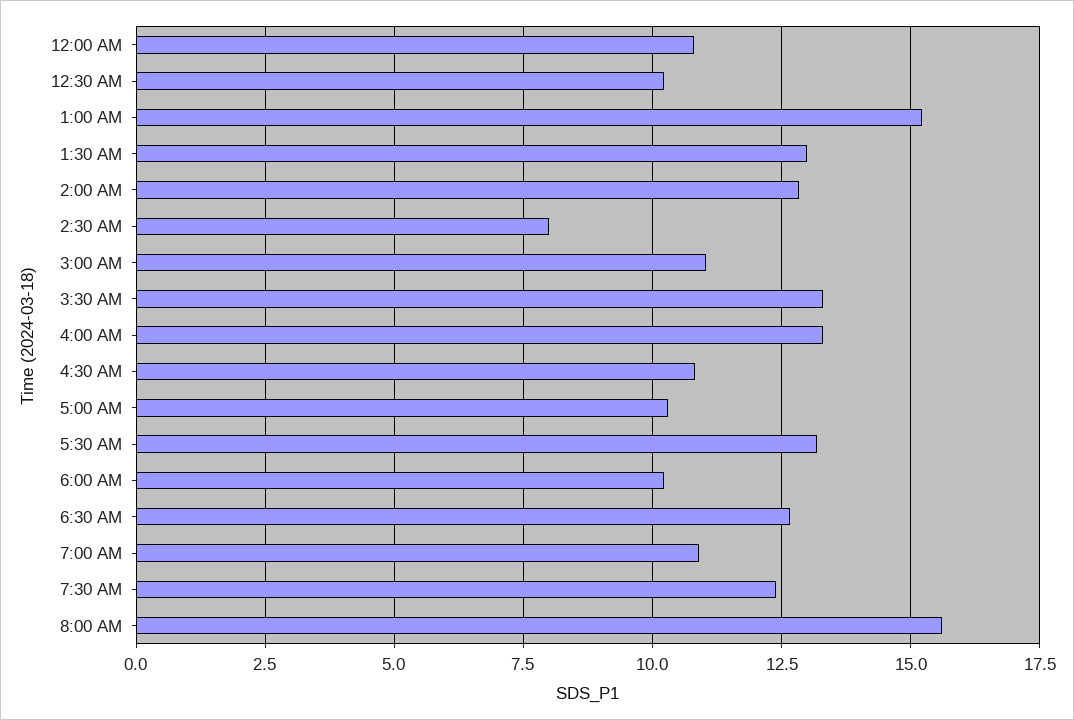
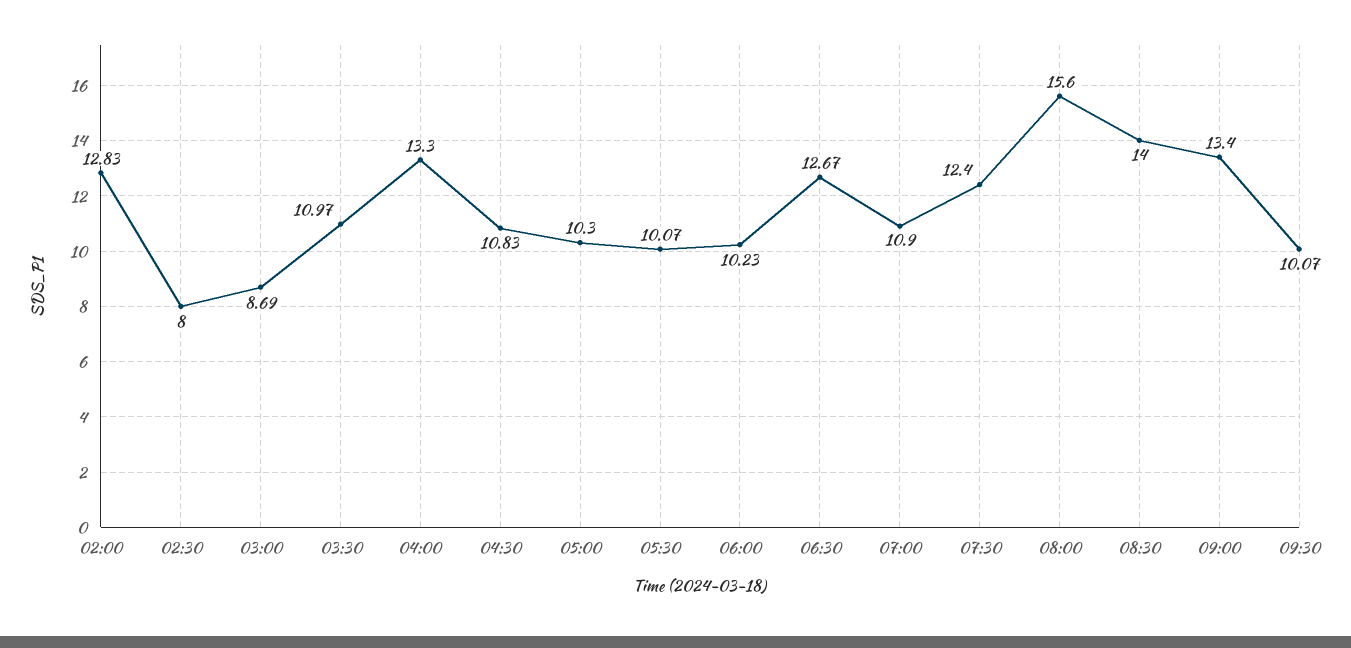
12:00 AM: 10.75 -> none
12:30 AM: 10.25 -> none
1:00 AM: 15.25 -> none
1:30 AM: 13 -> none
3:00 AM: 11 -> 8.69
3:30 AM: 13.25 -> 10.97
5:30 AM: 13.25 -> 10.07
08:30: none -> 14
09:00: none -> 13.4
09:30: none -> 10.07

